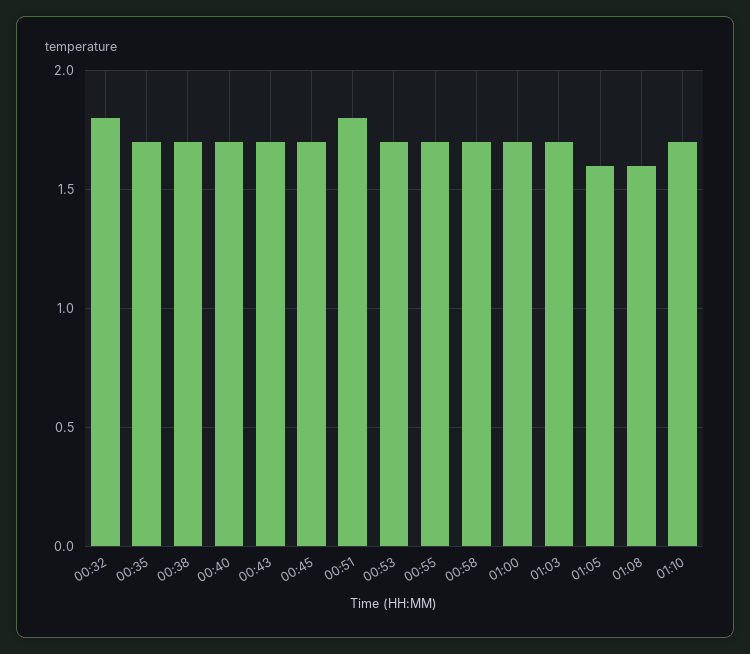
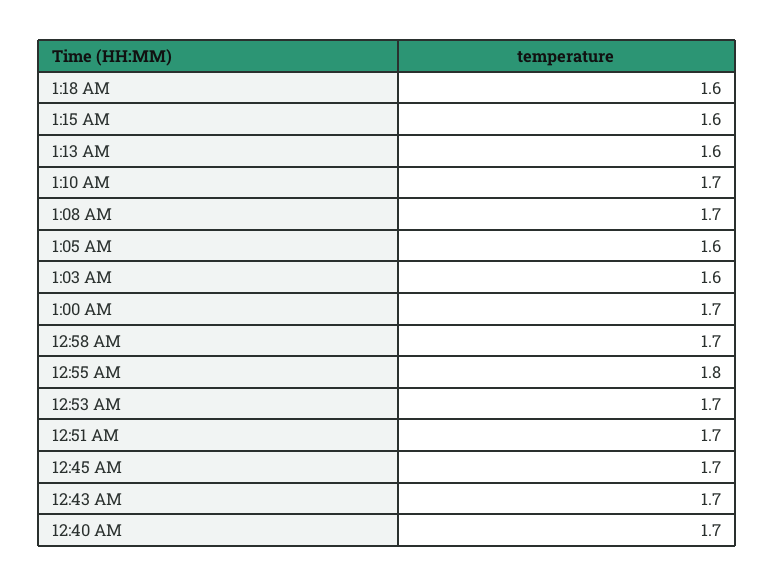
00:32: 1.8 -> none
00:35: 1.7 -> none
00:38: 1.7 -> none
00:51: 1.8 -> 1.7
00:55: 1.7 -> 1.8
01:03: 1.7 -> 1.6
01:08: 1.6 -> 1.7
1:18 AM: none -> 1.6
1:15 AM: none -> 1.6
1:13 AM: none -> 1.6

